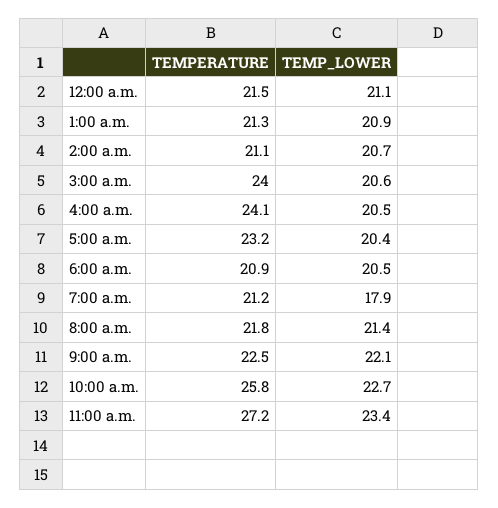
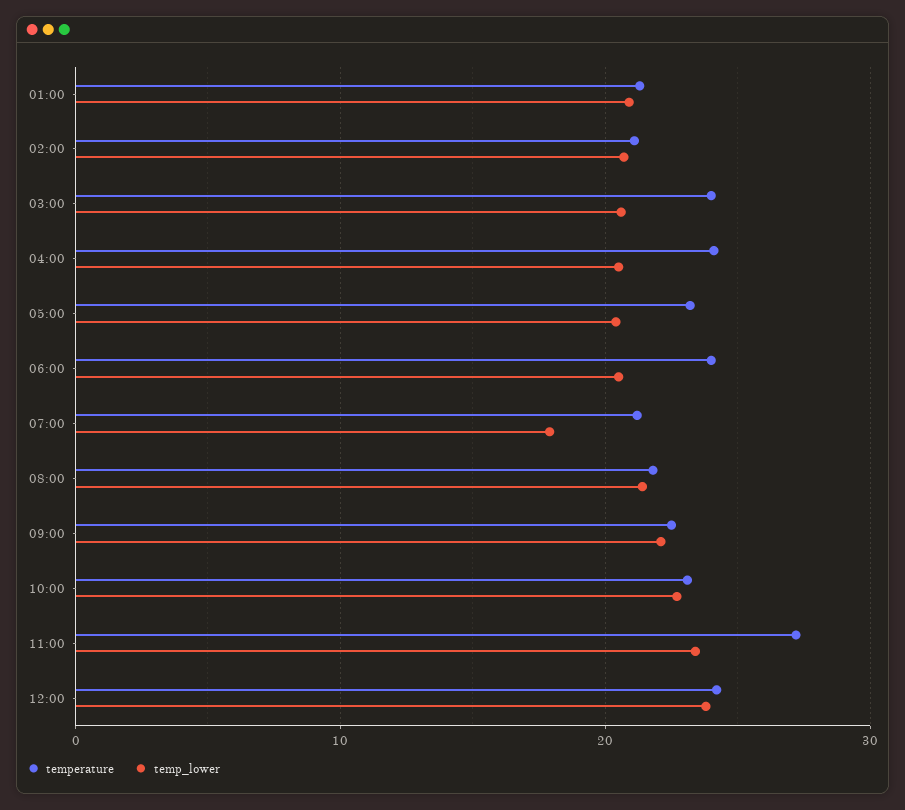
TEMPERATURE, 12:00 a.m.: 21.5 -> none
TEMP_LOWER, 12:00 a.m.: 21.1 -> none
TEMPERATURE, 6:00 a.m.: 20.9 -> 24
TEMPERATURE, 10:00 a.m.: 25.8 -> 23
TEMPERATURE, 12:00: none -> 24
TEMP_LOWER, 12:00: none -> 24

